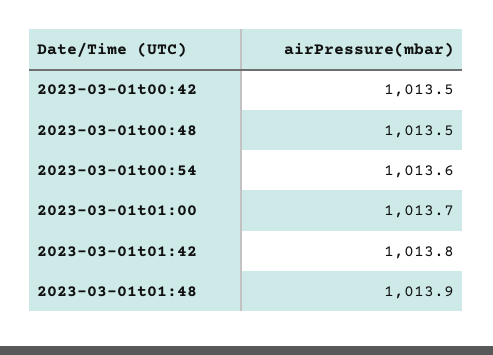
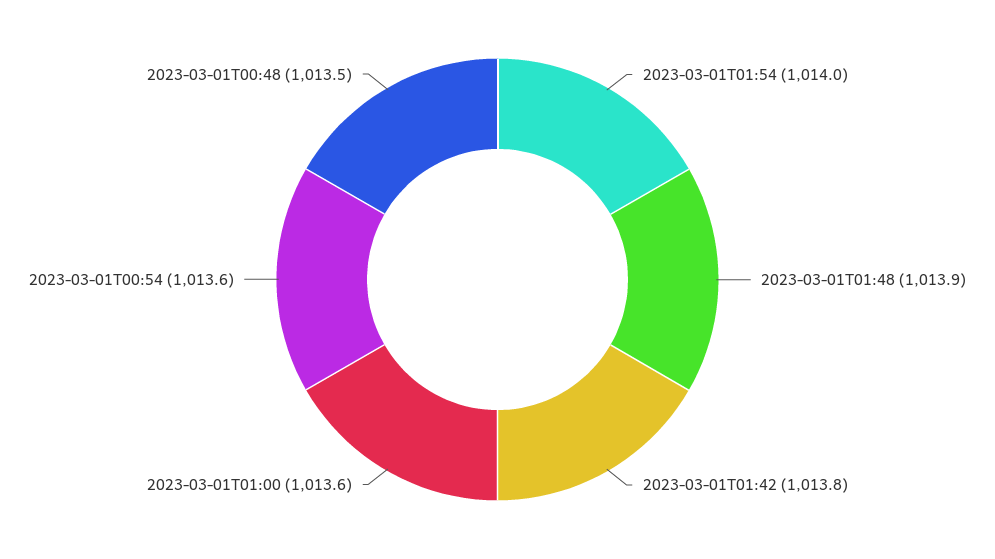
2023-03-01t00:42: 1013.5 -> none
2023-03-01t01:00: 1013.7 -> 1013.6
2023-03-01T01:54: none -> 1014

